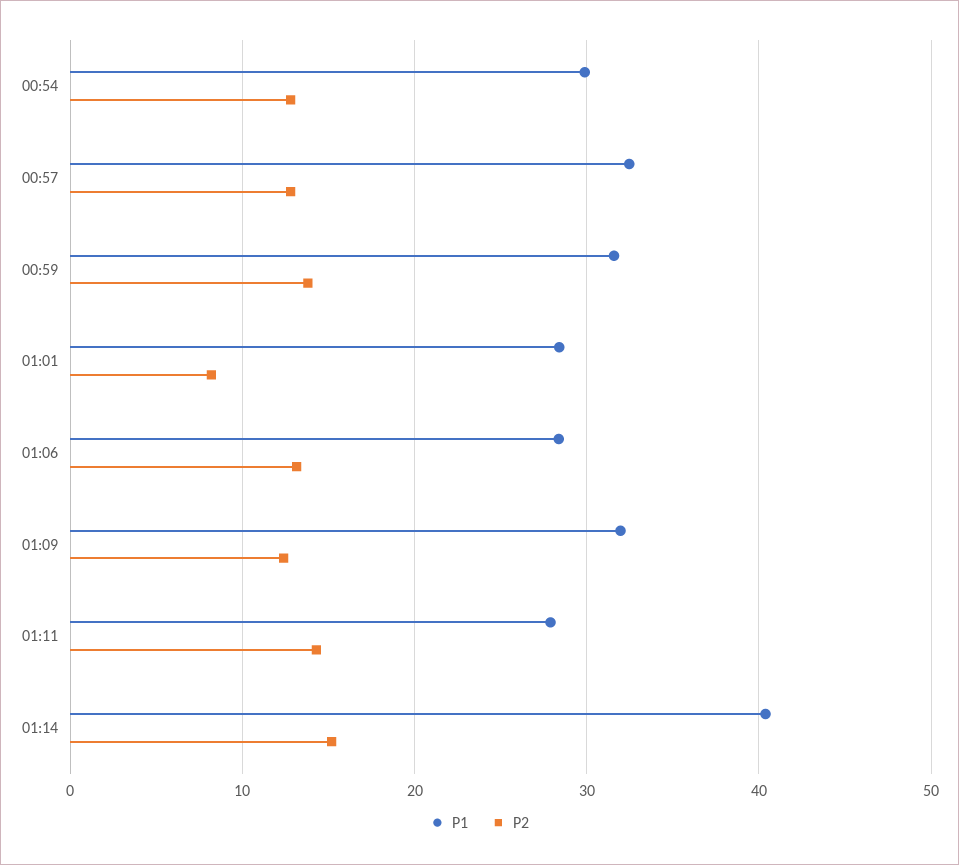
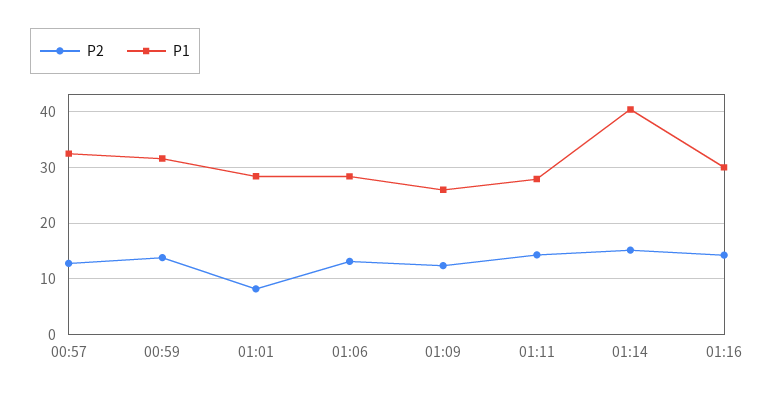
P1, 00:54: 30 -> none
P2, 00:54: 13 -> none
P1, 01:09: 32 -> 26
P2, 01:16: none -> 14
P1, 01:16: none -> 30

